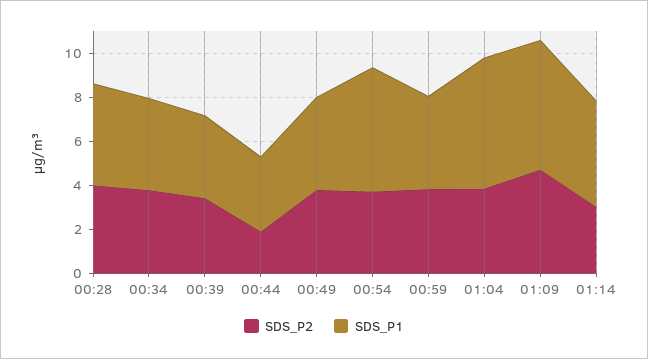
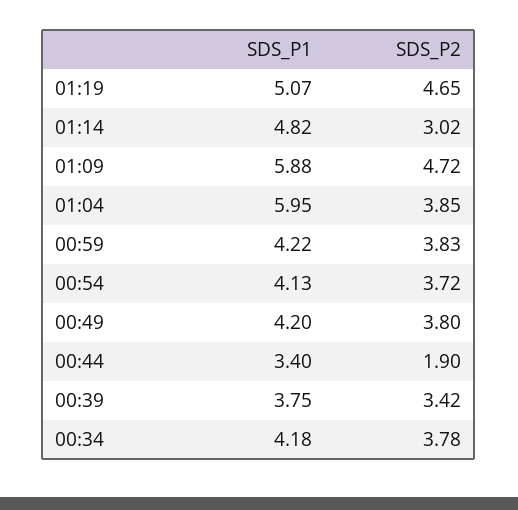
SDS_P2, 00:28: 4 -> none
SDS_P1, 00:28: 4.5 -> none
SDS_P1, 00:54: 5.5 -> 4.13
SDS_P1, 01:19: none -> 5.07
SDS_P2, 01:19: none -> 4.65

